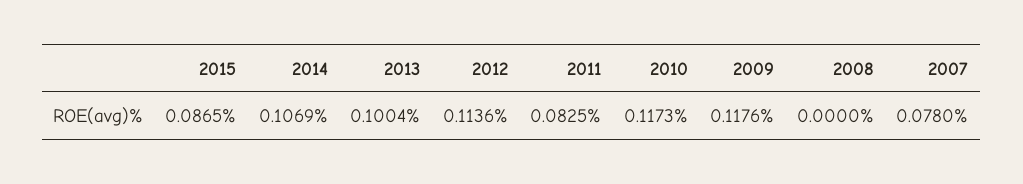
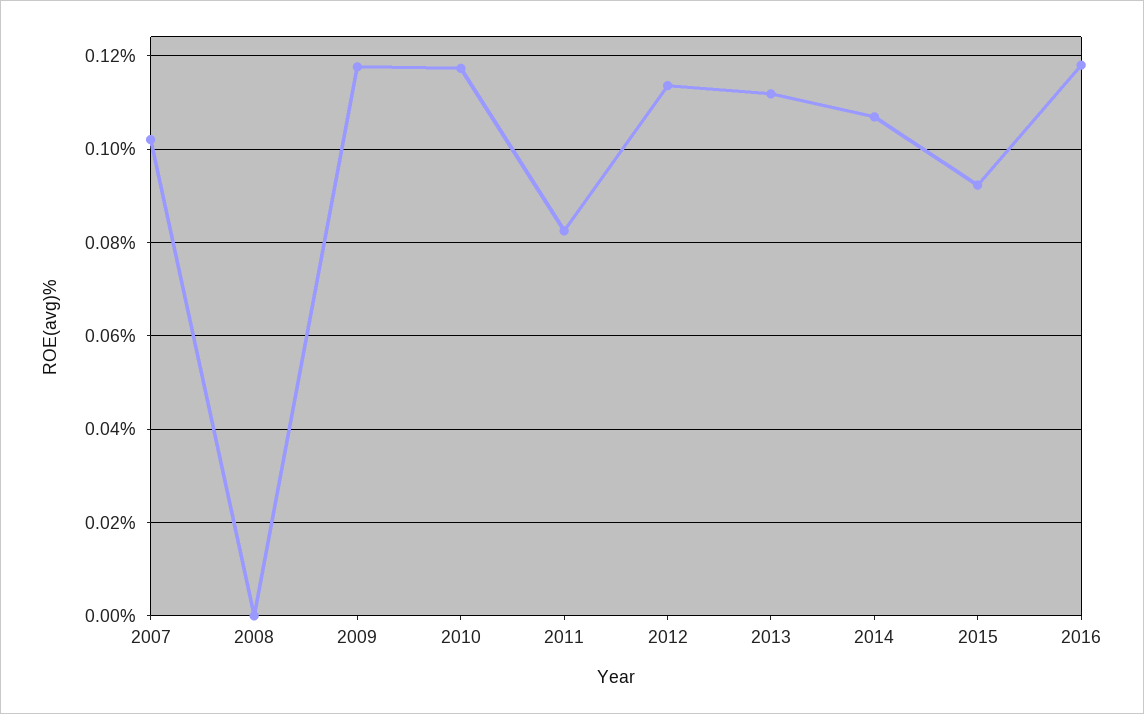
2015: 0.0865 -> 0.092
2013: 0.1004 -> 0.112
2007: 0.078 -> 0.102
2016: none -> 0.118

